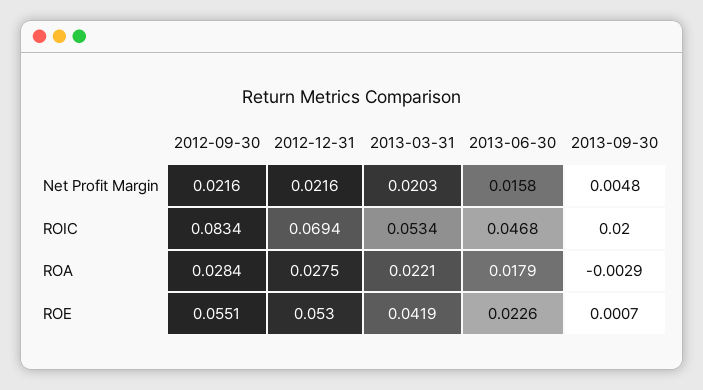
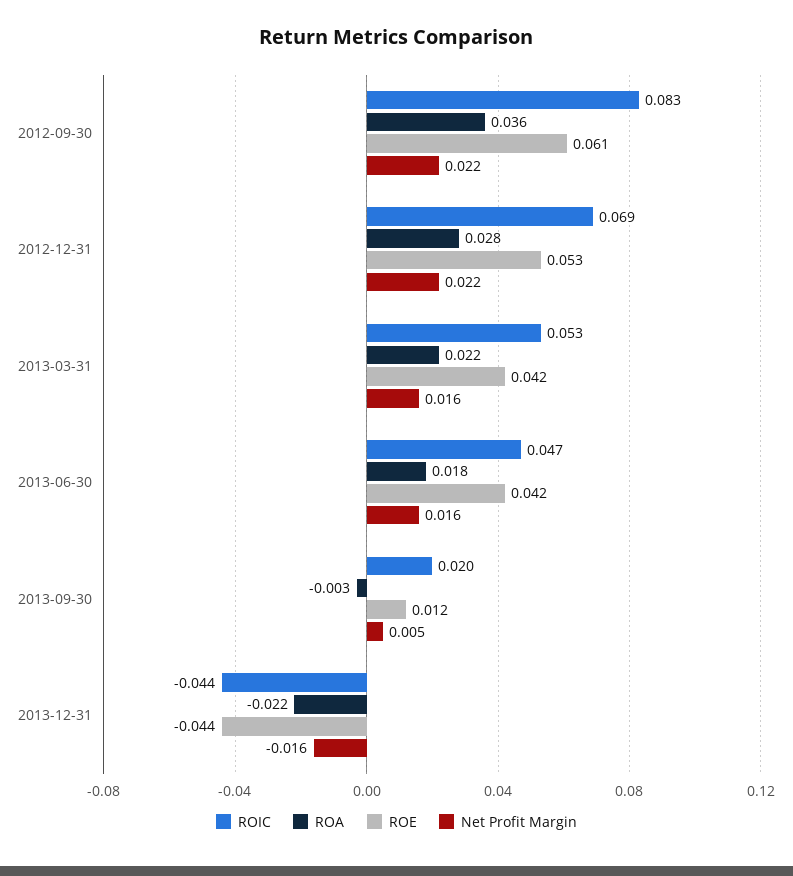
Net Profit Margin, 2013-03-31: 0.0203 -> 0.016
ROA, 2012-09-30: 0.0284 -> 0.036
ROE, 2012-09-30: 0.0551 -> 0.061
ROE, 2013-06-30: 0.0226 -> 0.042
ROE, 2013-09-30: 0.0007 -> 0.012
ROIC, 2013-12-31: none -> -0.044
ROA, 2013-12-31: none -> -0.022
ROE, 2013-12-31: none -> -0.044
Net Profit Margin, 2013-12-31: none -> -0.016

